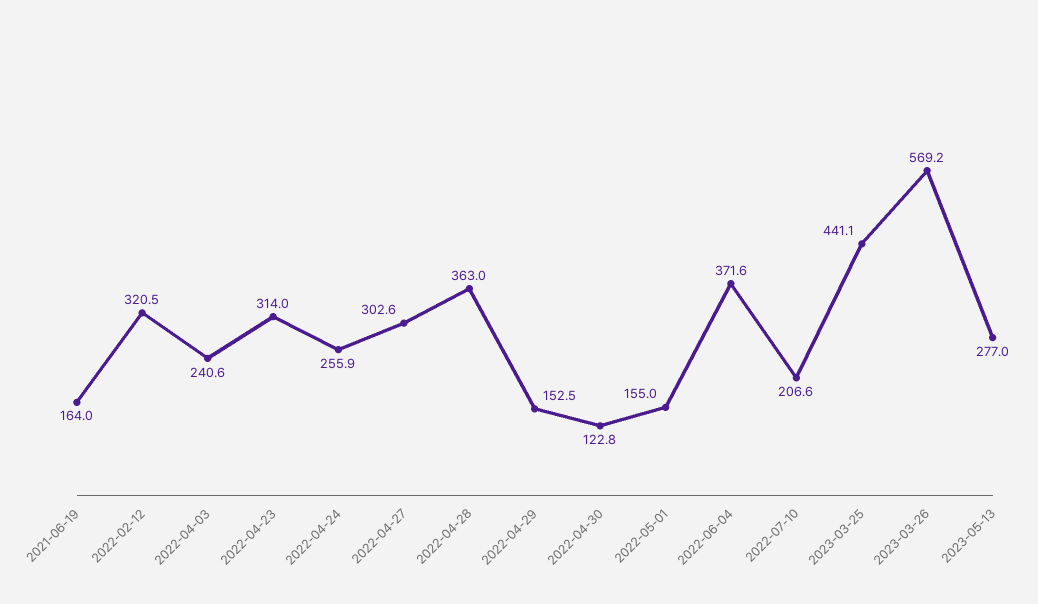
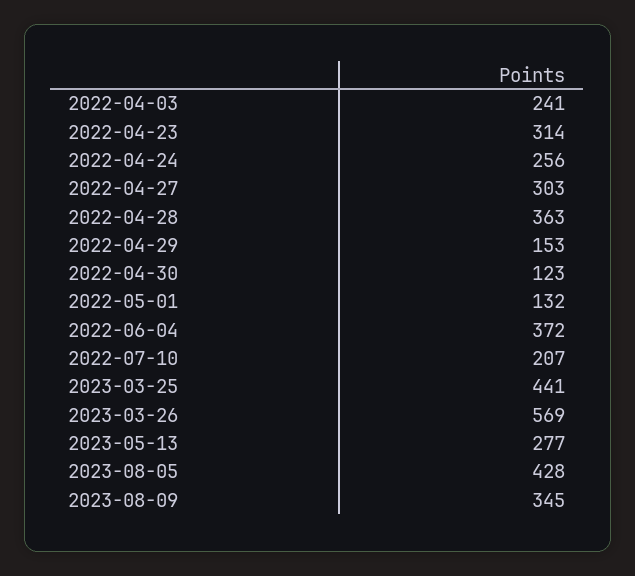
2021-06-19: 164 -> none
2022-02-12: 320.5 -> none
2022-05-01: 155 -> 132
2023-08-05: none -> 428
2023-08-09: none -> 345

